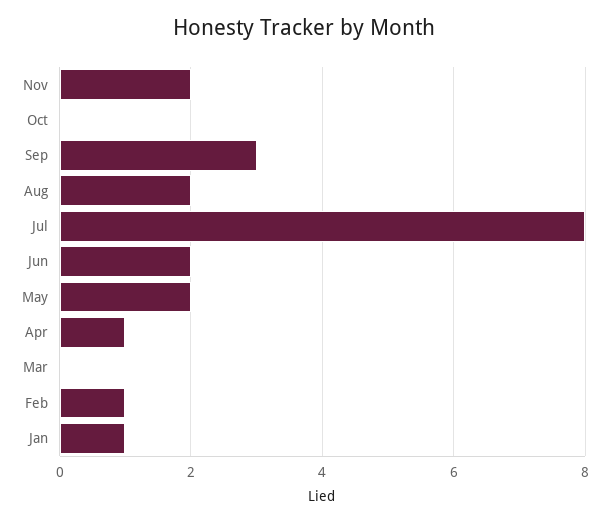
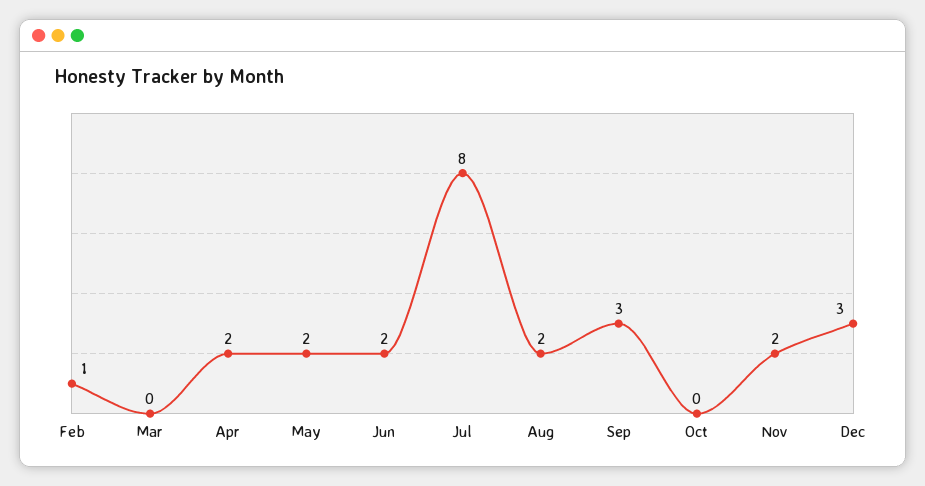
Apr: 1 -> 2
Jan: 1 -> none
Dec: none -> 3

